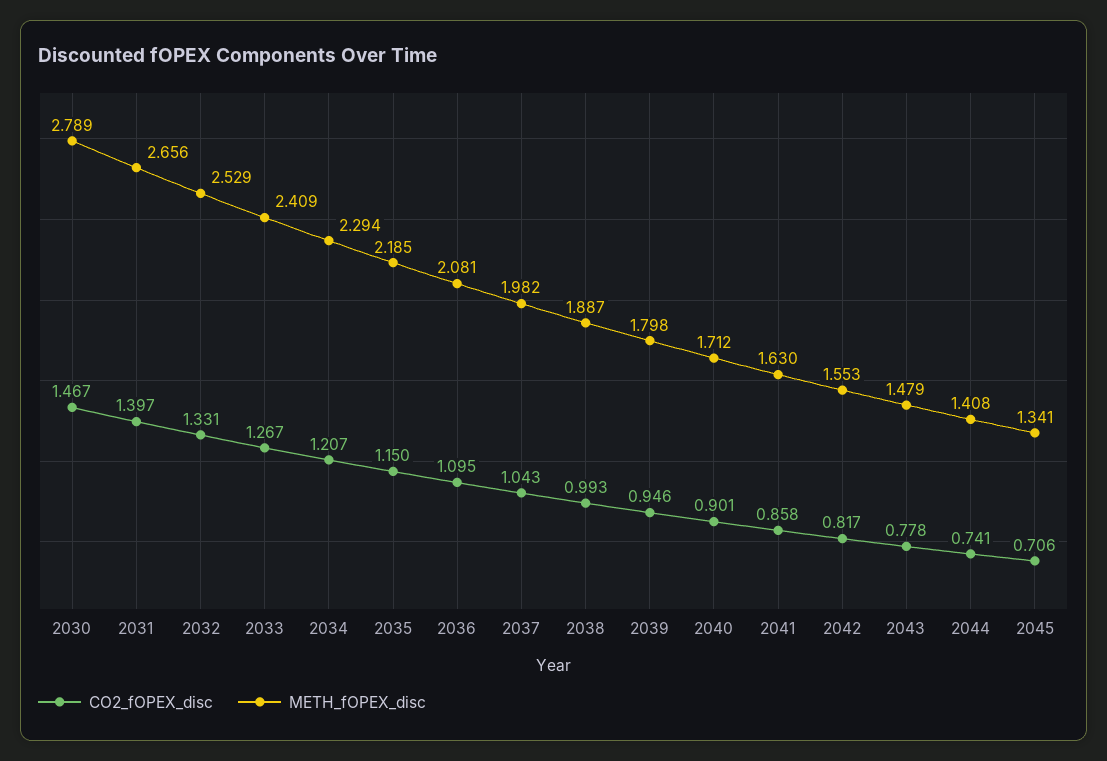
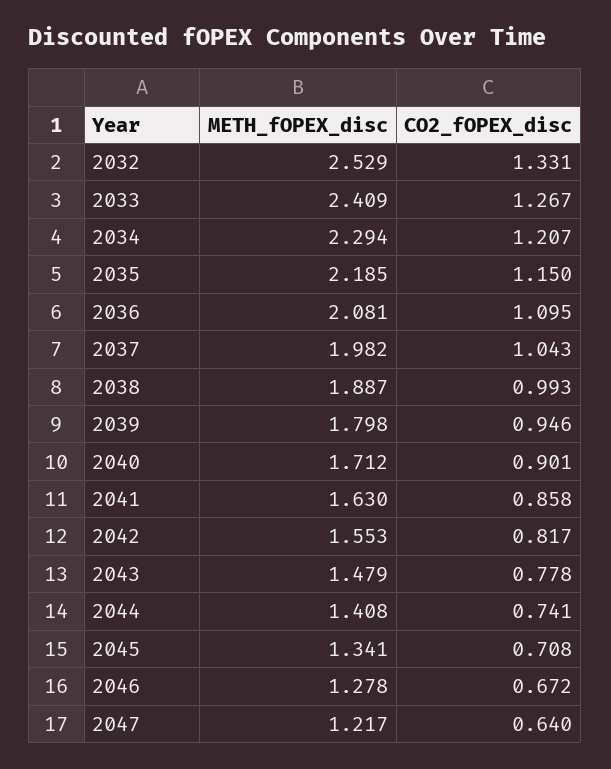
CO2_fOPEX_disc, 2030: 1.467 -> none
METH_fOPEX_disc, 2030: 2.789 -> none
CO2_fOPEX_disc, 2031: 1.397 -> none
METH_fOPEX_disc, 2031: 2.656 -> none
CO2_fOPEX_disc, 2045: 0.706 -> 0.708
METH_fOPEX_disc, 2046: none -> 1.278
CO2_fOPEX_disc, 2046: none -> 0.672
METH_fOPEX_disc, 2047: none -> 1.217
CO2_fOPEX_disc, 2047: none -> 0.64

